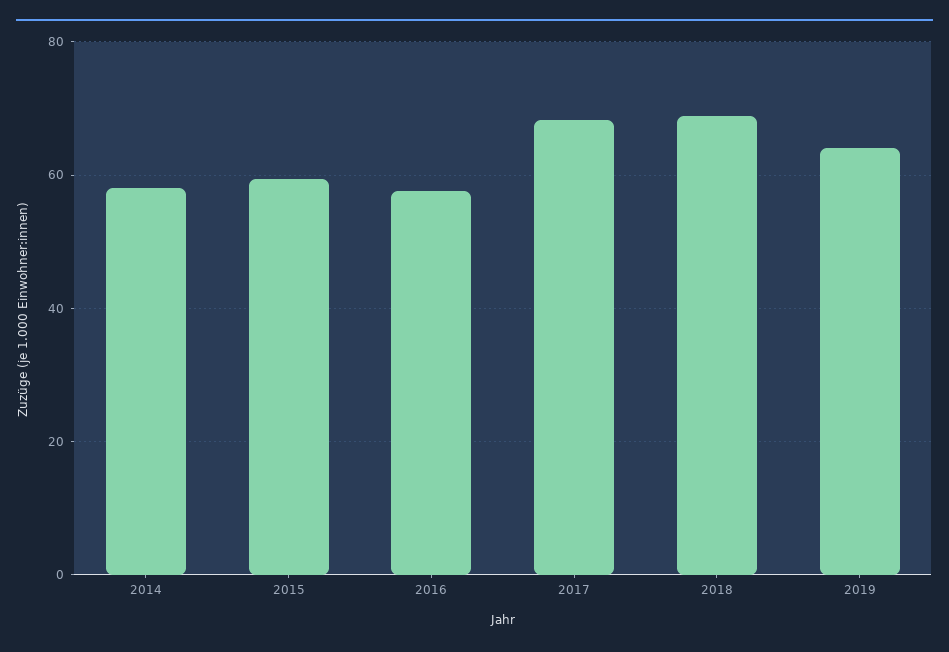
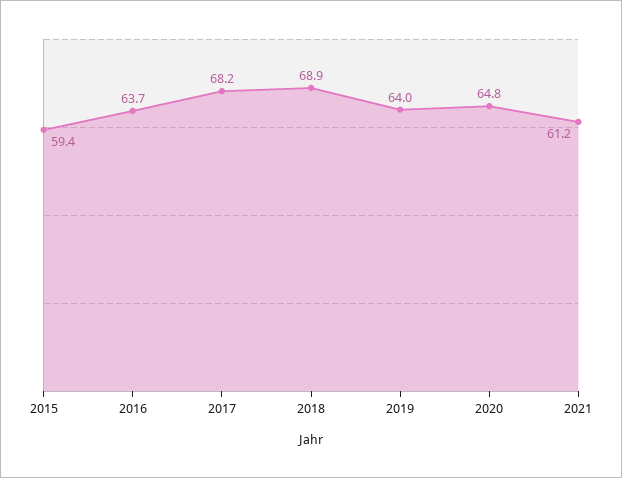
2014: 58 -> none
2016: 58 -> 63.7
2020: none -> 64.8
2021: none -> 61.2

